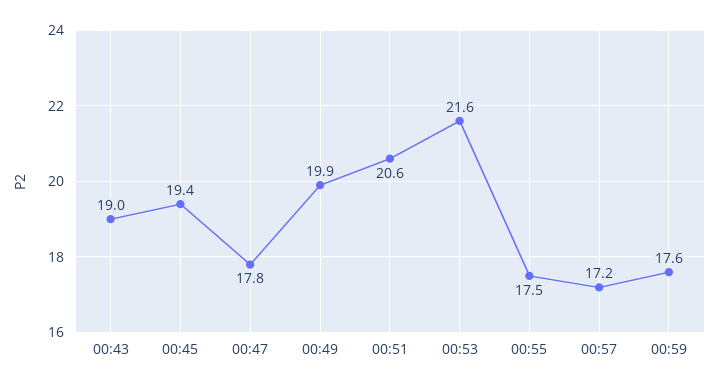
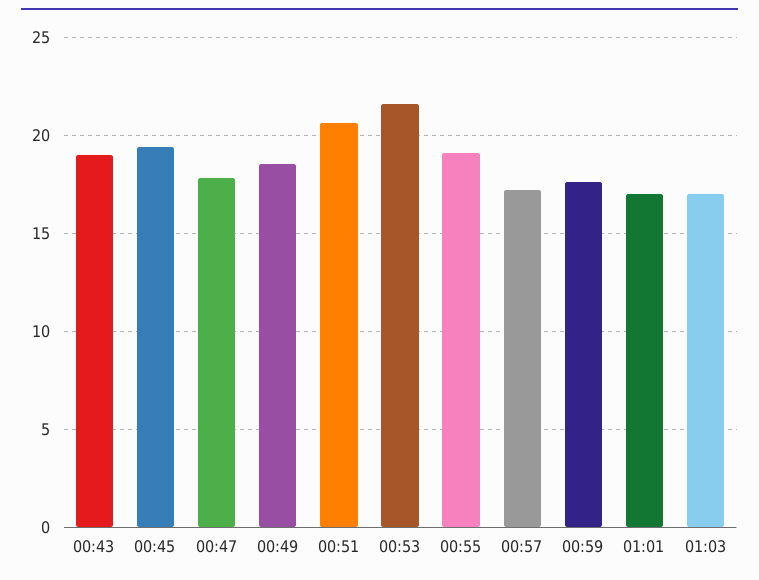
00:49: 19.9 -> 18.5
00:55: 17.5 -> 19
01:01: none -> 17
01:03: none -> 17

